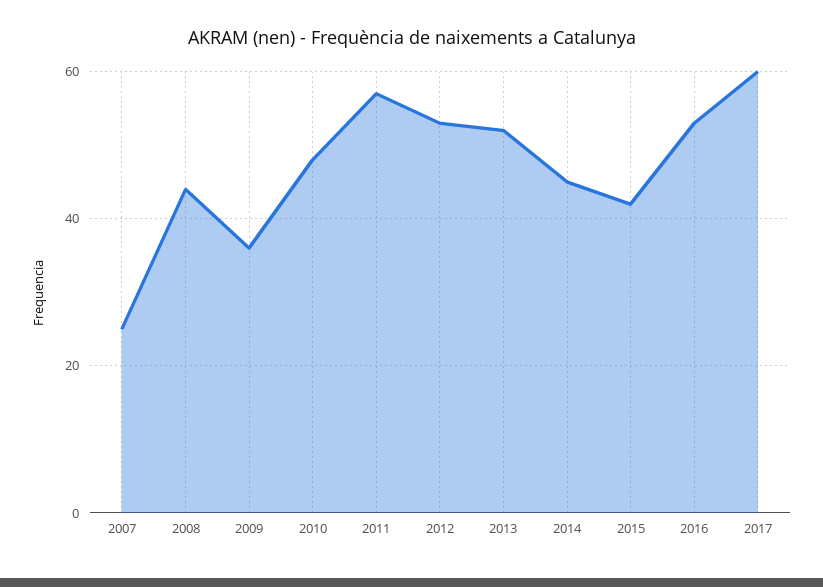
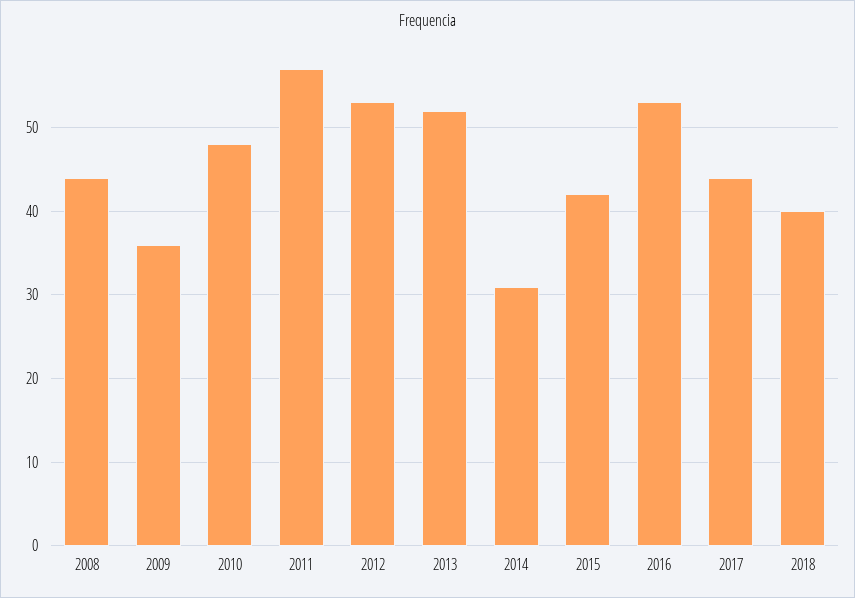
2007: 25 -> none
2014: 45 -> 31
2017: 60 -> 44
2018: none -> 40

